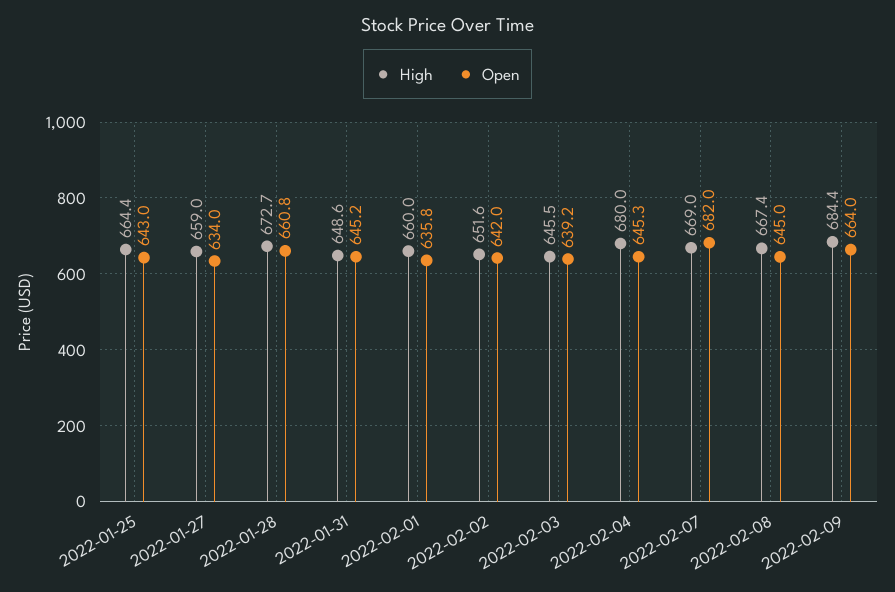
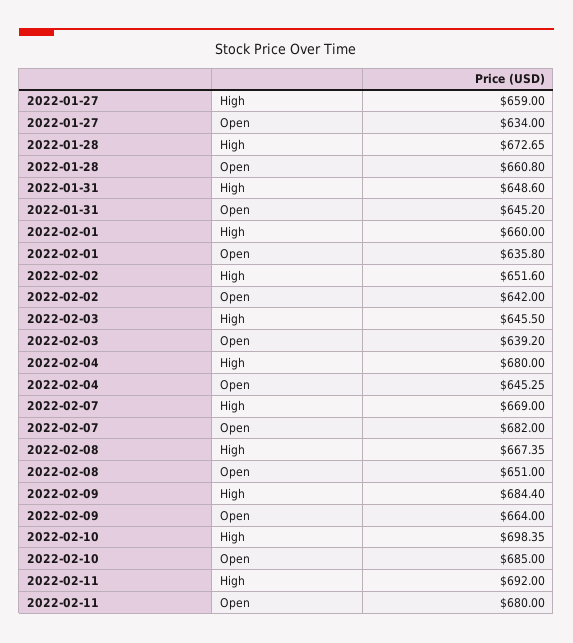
High, 2022-01-25: 664.4 -> none
Open, 2022-01-25: 643 -> none
Open, 2022-02-08: 645 -> 651
High, 2022-02-10: none -> 698.35
Open, 2022-02-10: none -> 685
High, 2022-02-11: none -> 692
Open, 2022-02-11: none -> 680

